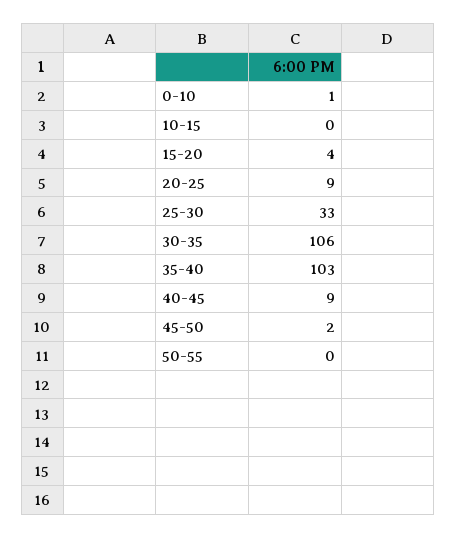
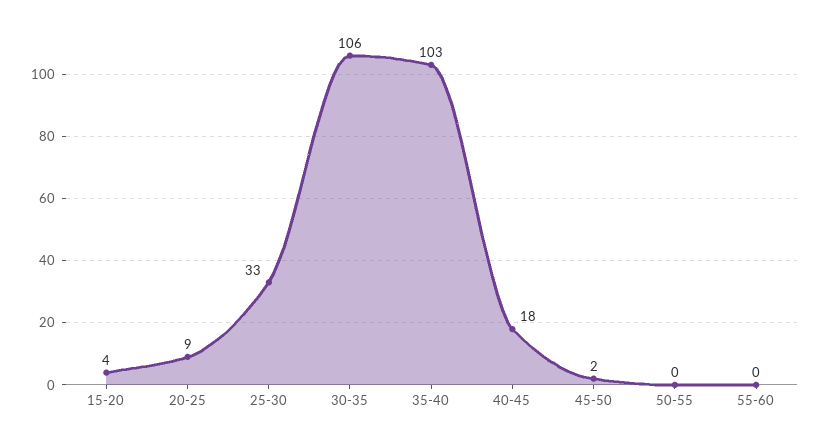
0-10: 1 -> none
10-15: 0 -> none
40-45: 9 -> 18
55-60: none -> 0

